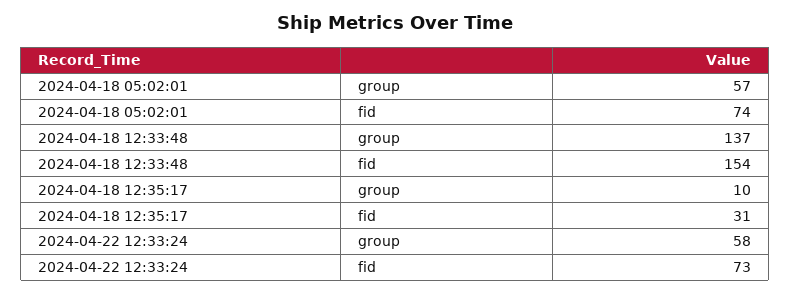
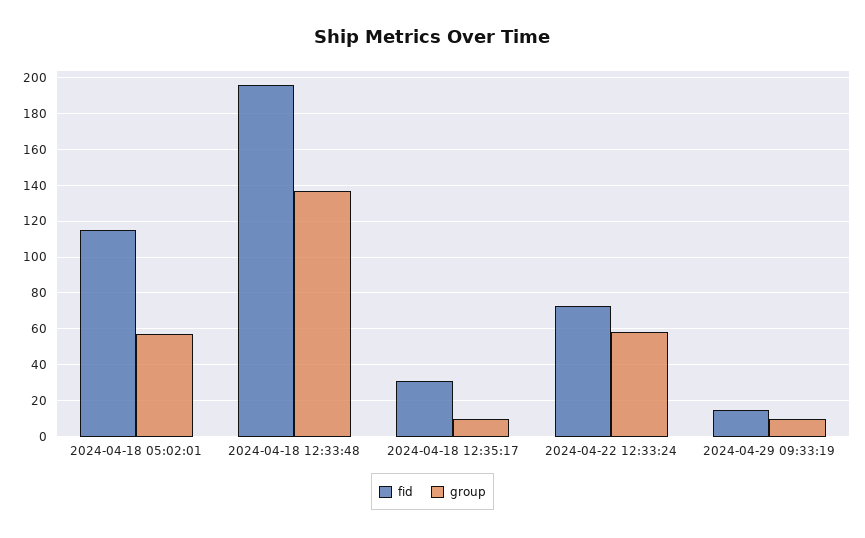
fid, 2024-04-18 05:02:01: 74 -> 115
fid, 2024-04-18 12:33:48: 154 -> 195
fid, 2024-04-29 09:33:19: none -> 15
group, 2024-04-29 09:33:19: none -> 10

